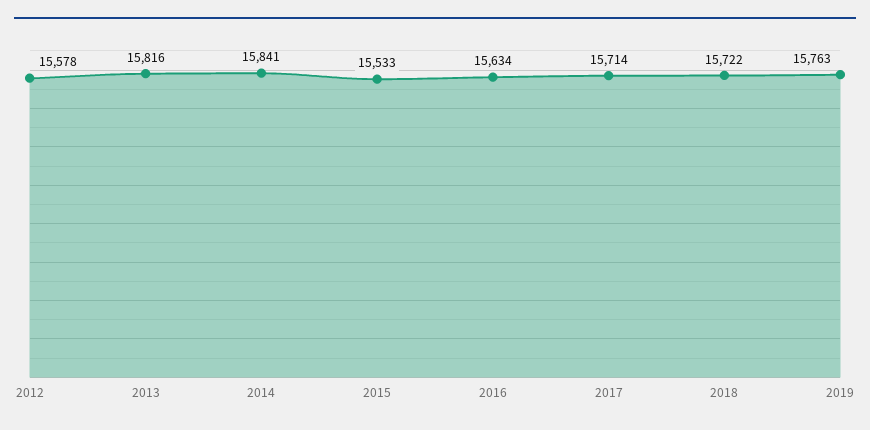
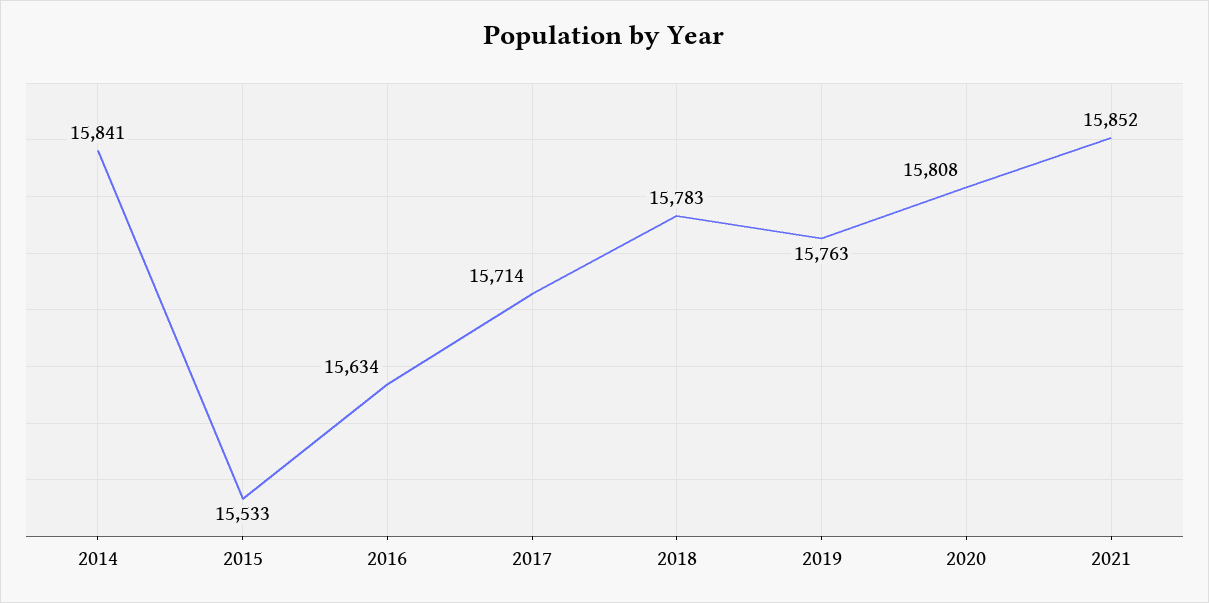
2012: 15578 -> none
2013: 15816 -> none
2018: 15722 -> 15783
2020: none -> 15808
2021: none -> 15852

